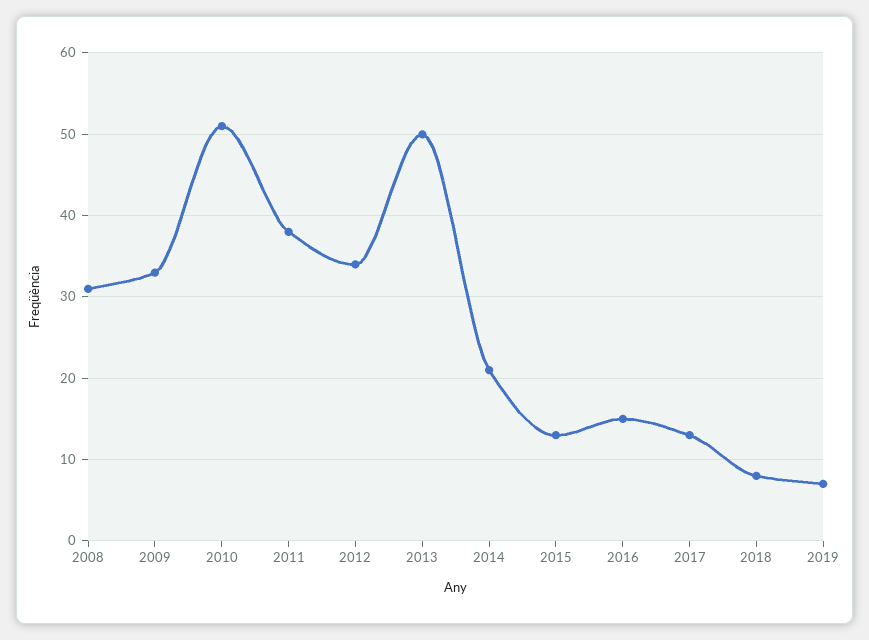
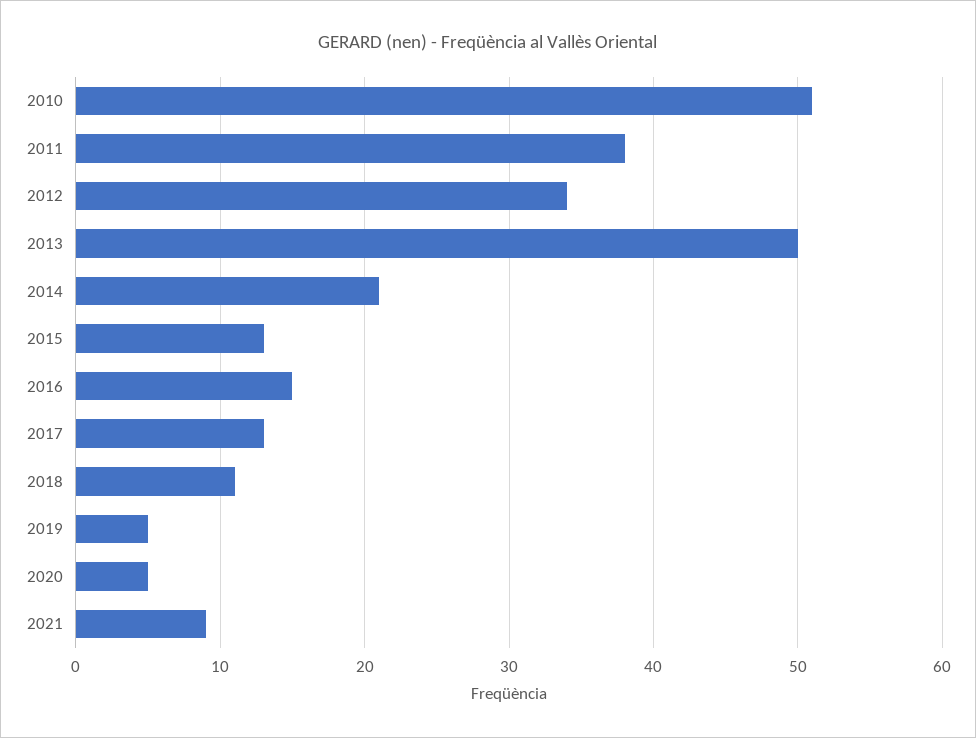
2008: 31 -> none
2009: 33 -> none
2018: 8 -> 11
2019: 7 -> 5
2020: none -> 5
2021: none -> 9

